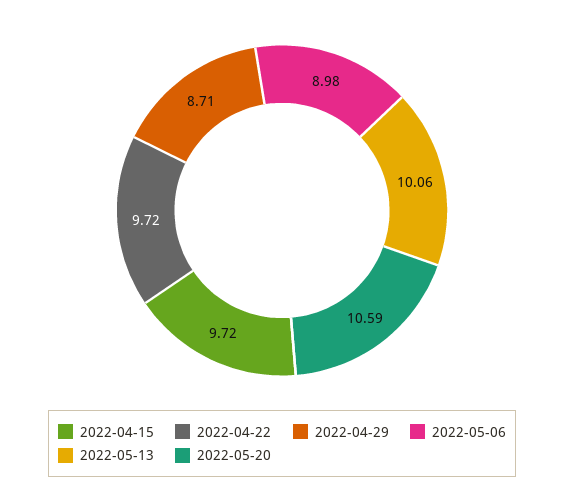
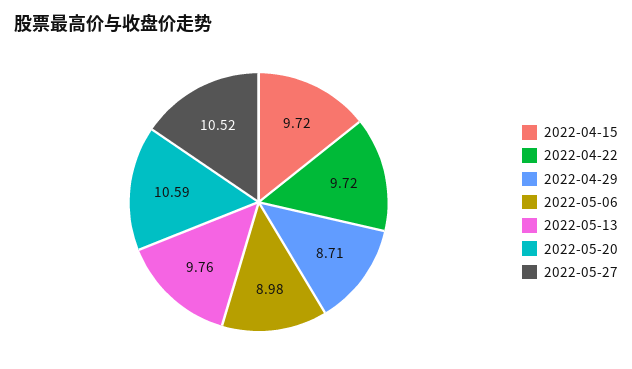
2022-05-13: 10.06 -> 9.76
2022-05-27: none -> 10.52

